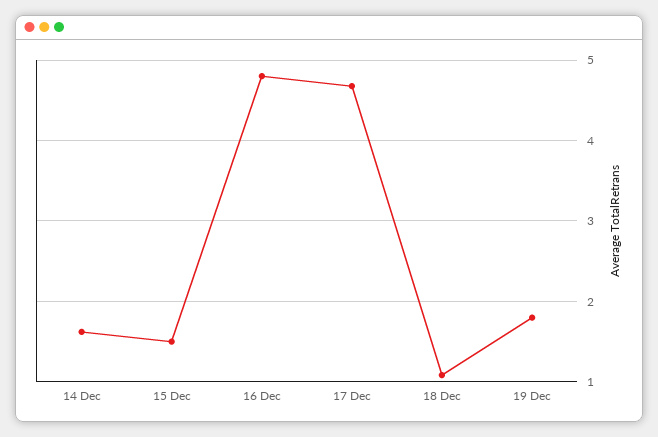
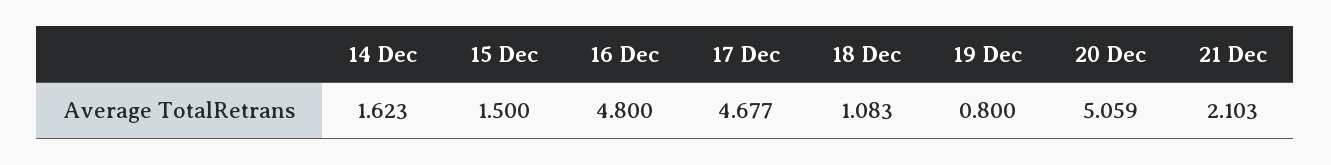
19 Dec: 1.8 -> 0.8
20 Dec: none -> 5.059
21 Dec: none -> 2.103

